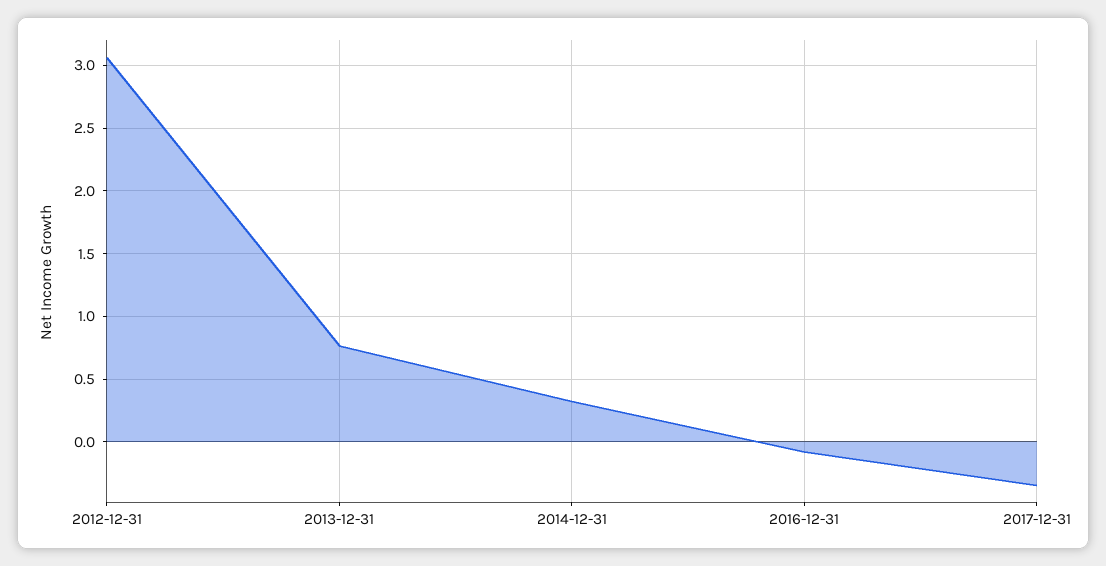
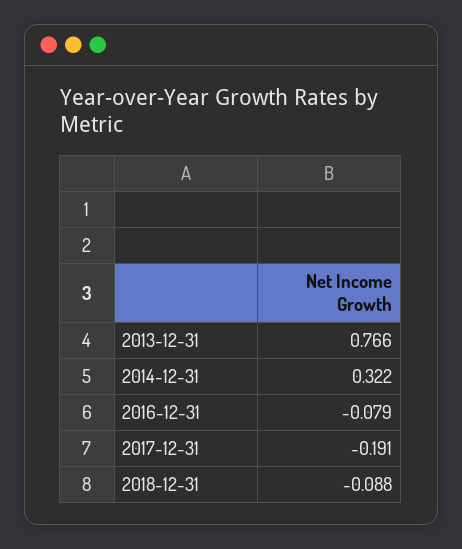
2012-12-31: 3.05 -> none
2017-12-31: -0.35 -> -0.191
2018-12-31: none -> -0.088

